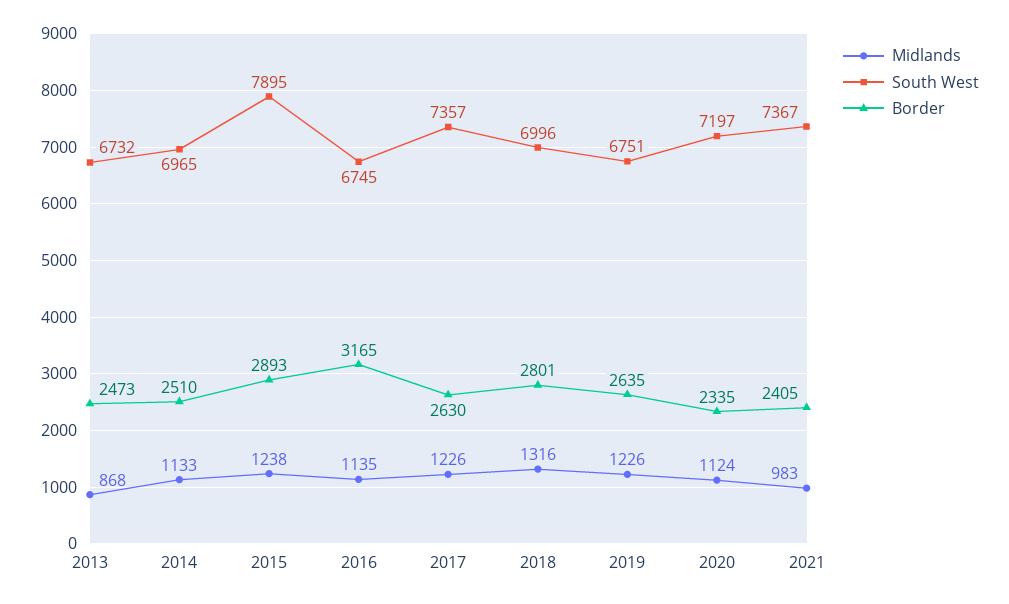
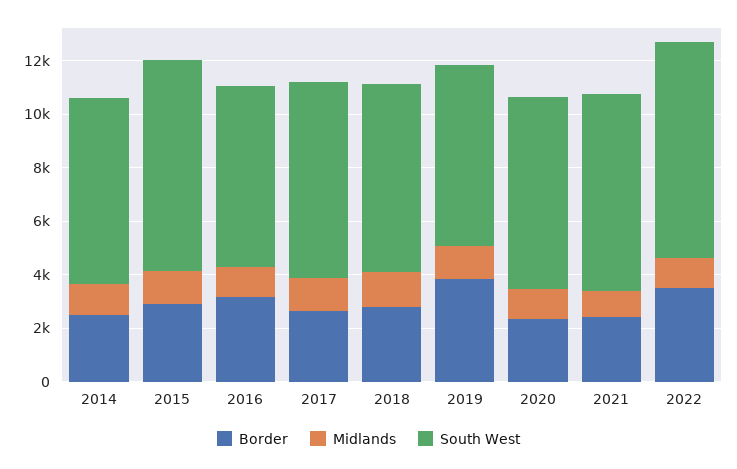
Midlands, 2013: 868 -> none
South West, 2013: 6732 -> none
Border, 2013: 2473 -> none
Border, 2019: 2635 -> 4000
Border, 2022: none -> 3500
Midlands, 2022: none -> 1000
South West, 2022: none -> 8000

